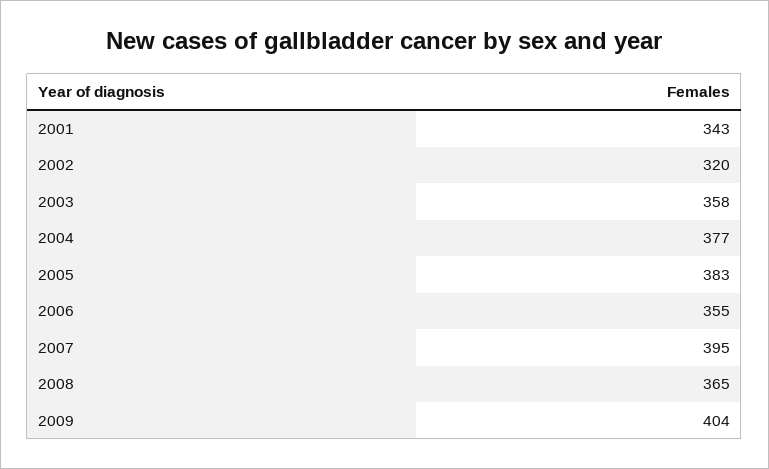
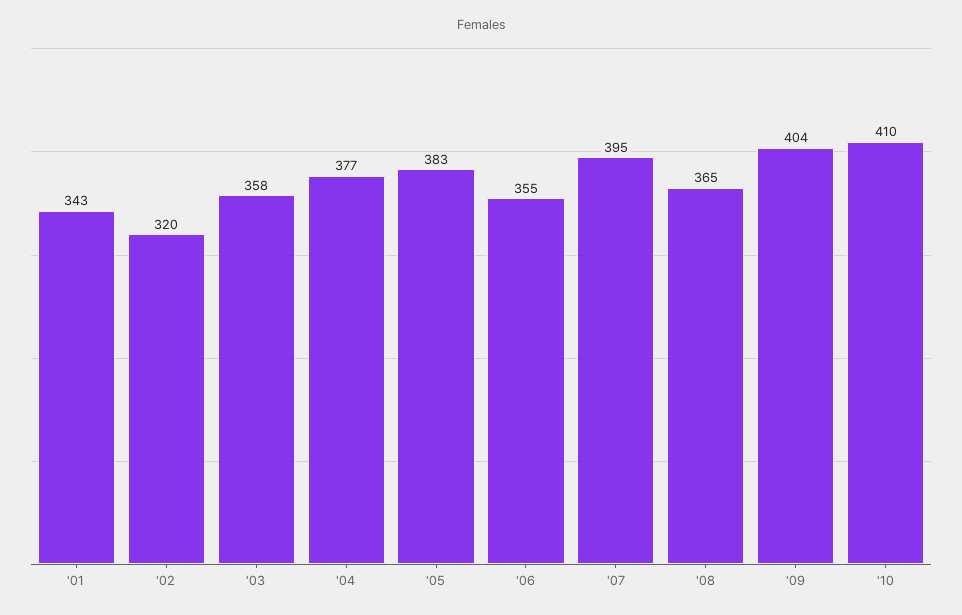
'10: none -> 410

